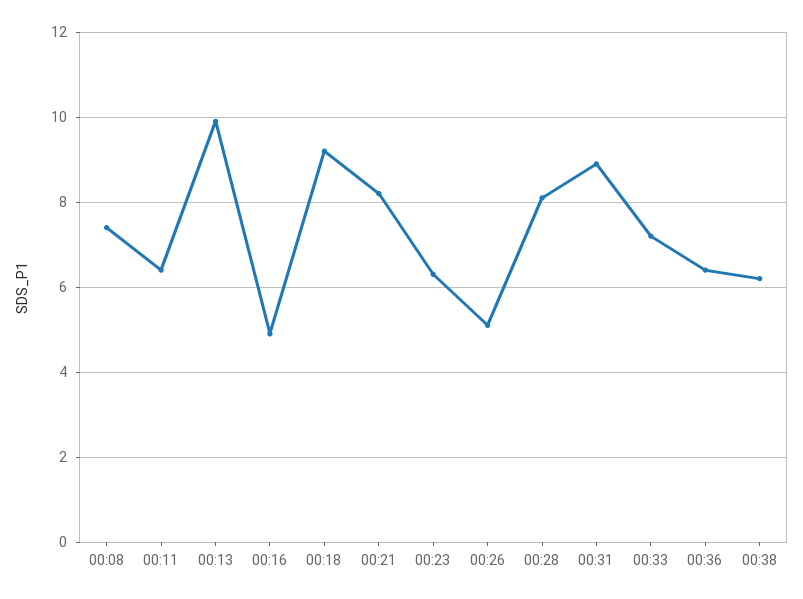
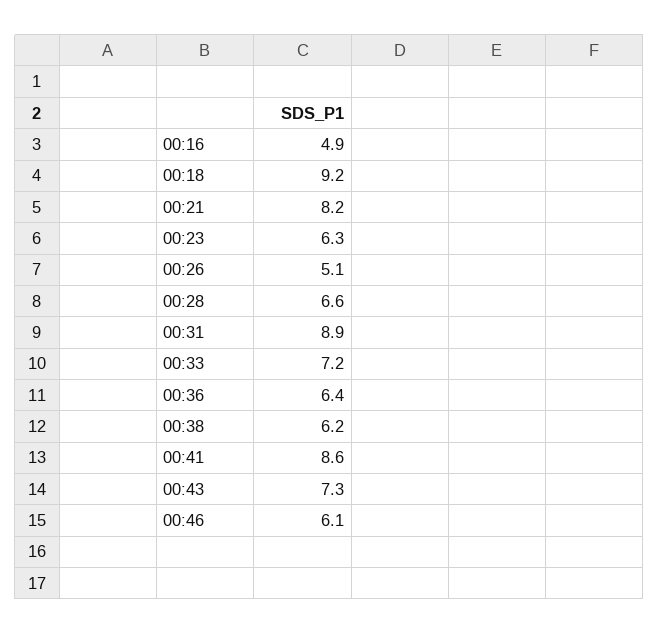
00:08: 7.5 -> none
00:11: 6.5 -> none
00:13: 10 -> none
00:28: 8 -> 6.6
00:41: none -> 8.6
00:43: none -> 7.3
00:46: none -> 6.1

